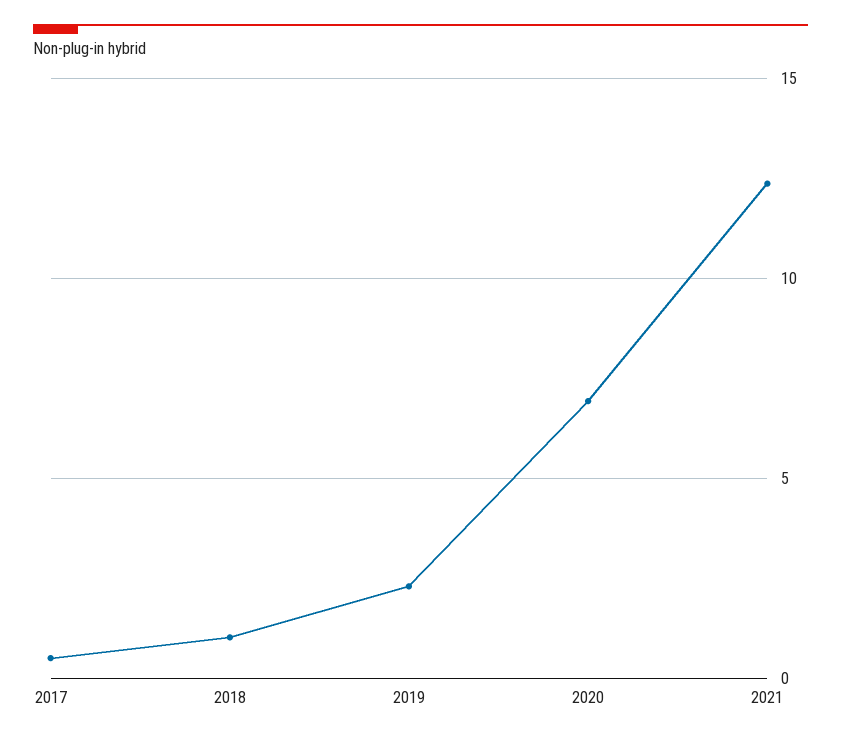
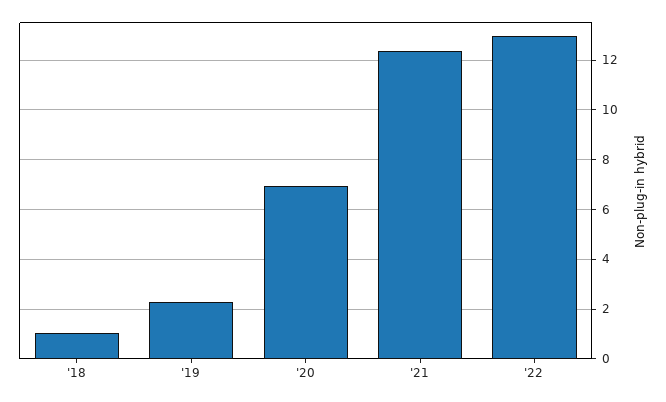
2017: 0.5 -> none
'22: none -> 13

